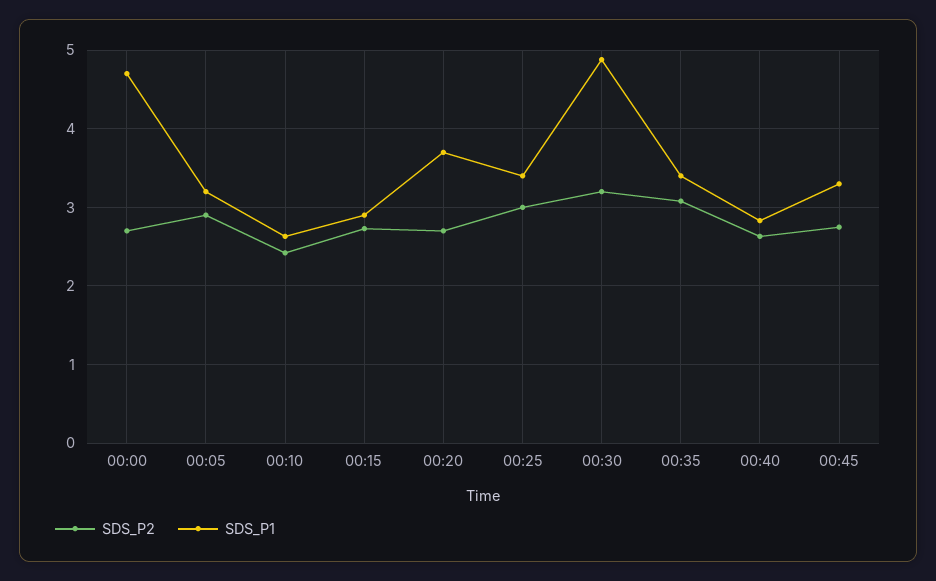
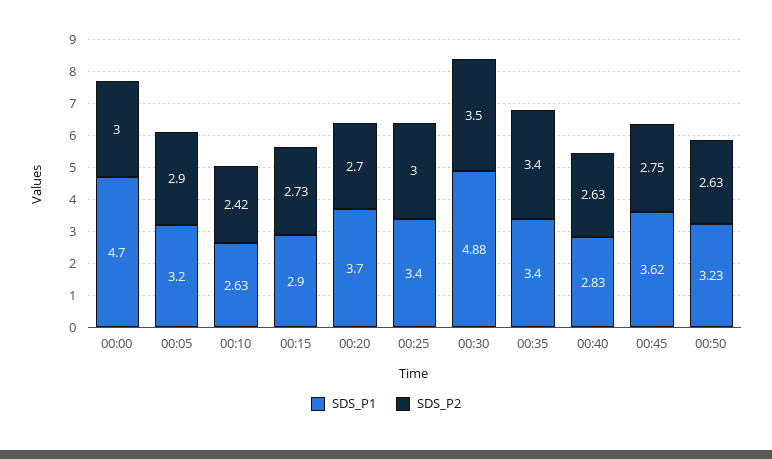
SDS_P2, 00:00: 2.7 -> 3
SDS_P2, 00:30: 3.2 -> 3.5
SDS_P2, 00:35: 3.1 -> 3.4
SDS_P1, 00:45: 3.3 -> 3.62
SDS_P1, 00:50: none -> 3.23
SDS_P2, 00:50: none -> 2.63

